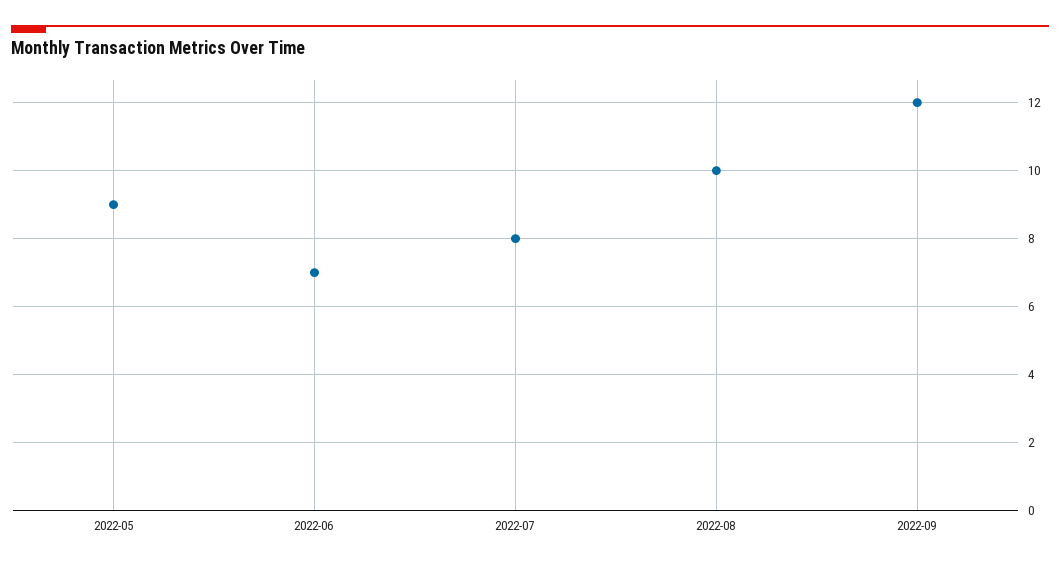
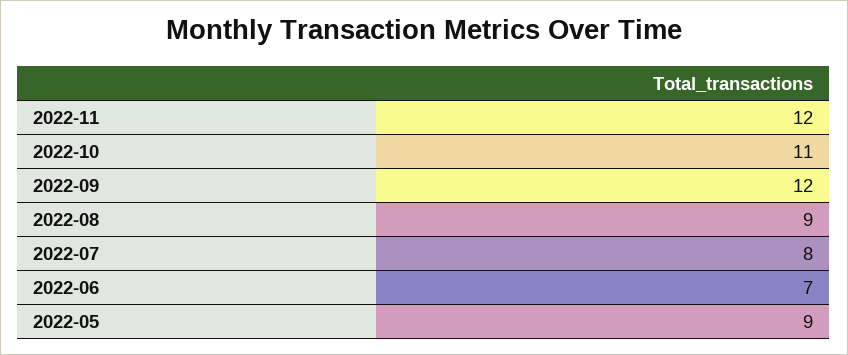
2022-08: 10 -> 9
2022-11: none -> 12
2022-10: none -> 11

